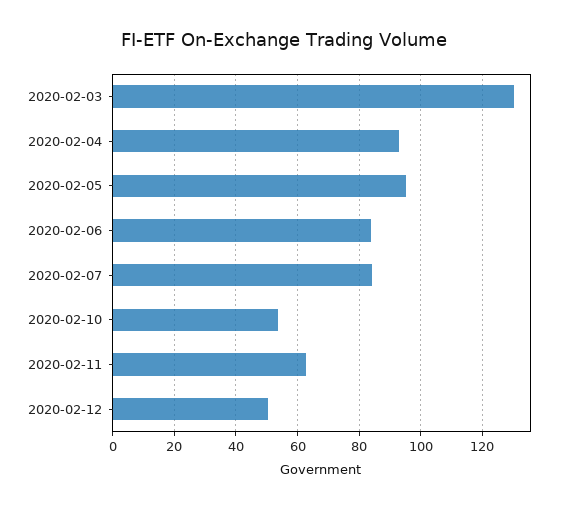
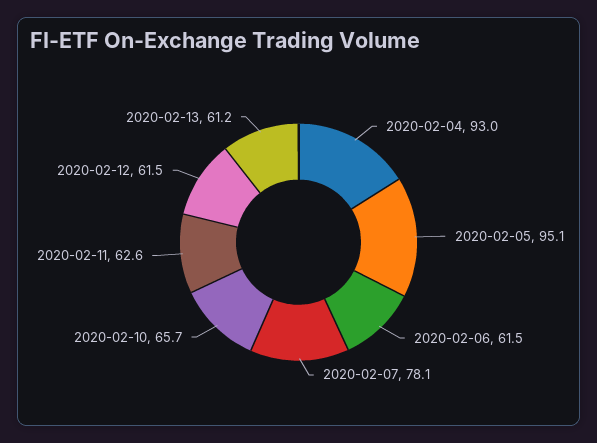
2020-02-03: 130 -> none
2020-02-06: 84 -> 61.5
2020-02-07: 84 -> 78.1
2020-02-10: 54 -> 65.7
2020-02-12: 50 -> 61.5
2020-02-13: none -> 61.2

